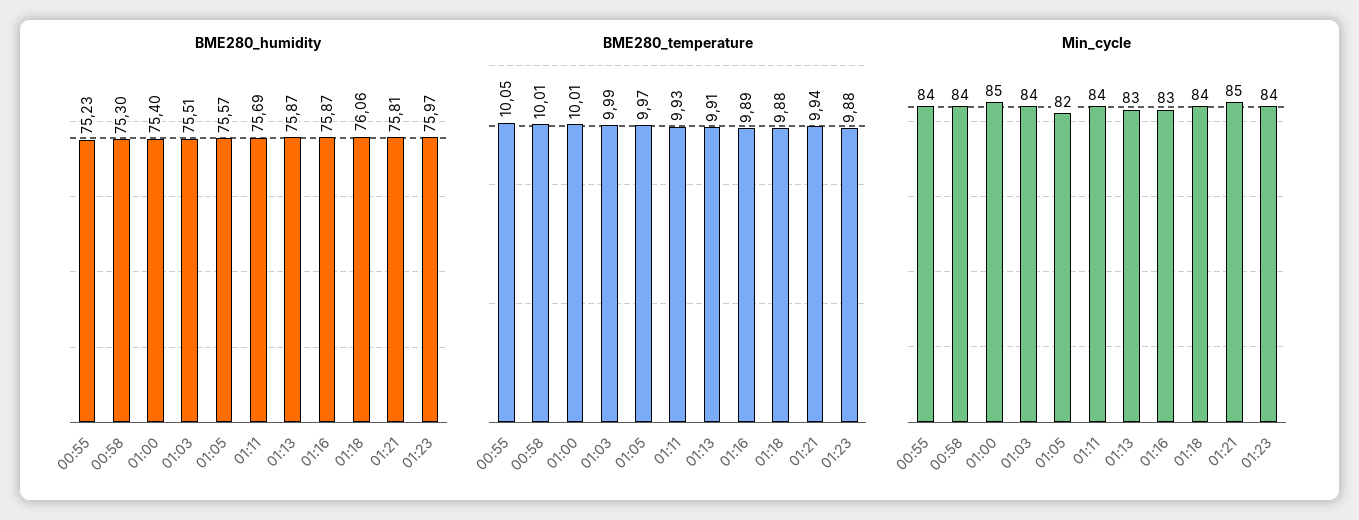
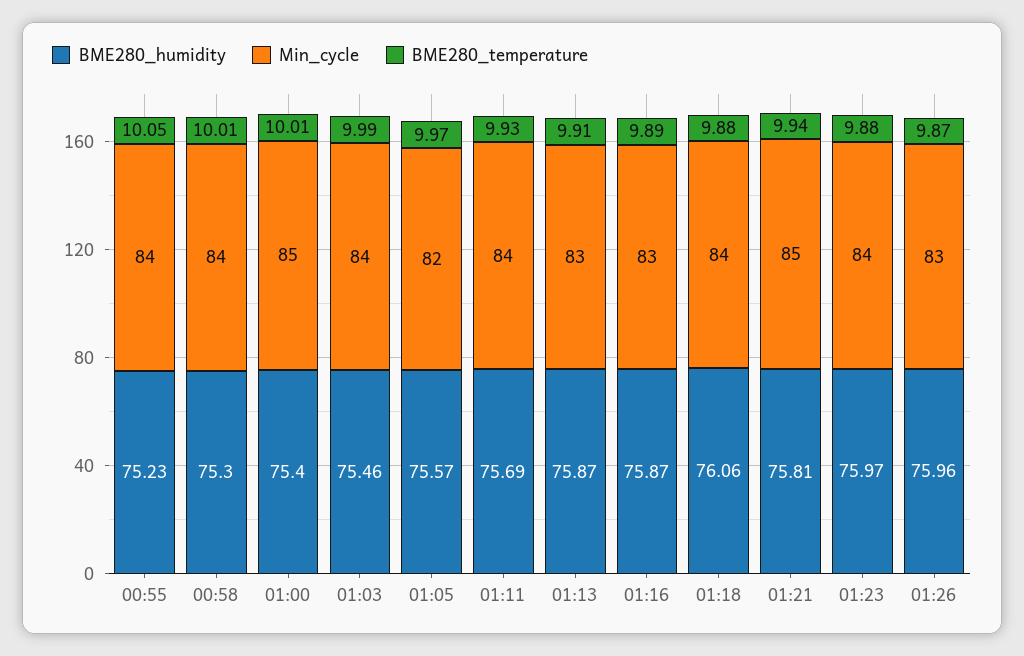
BME280_humidity, 01:03: 75.51 -> 75.46
BME280_humidity, 01:26: none -> 75.96
Min_cycle, 01:26: none -> 83
BME280_temperature, 01:26: none -> 9.87

